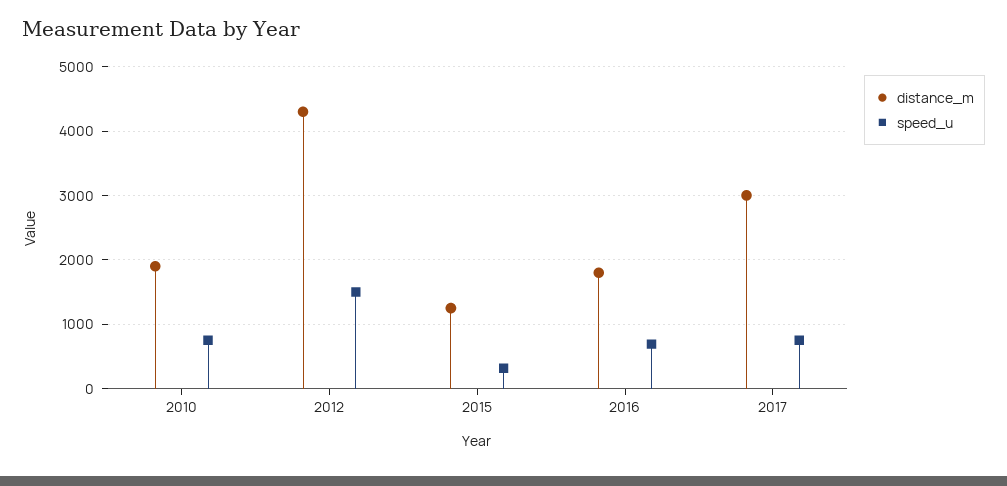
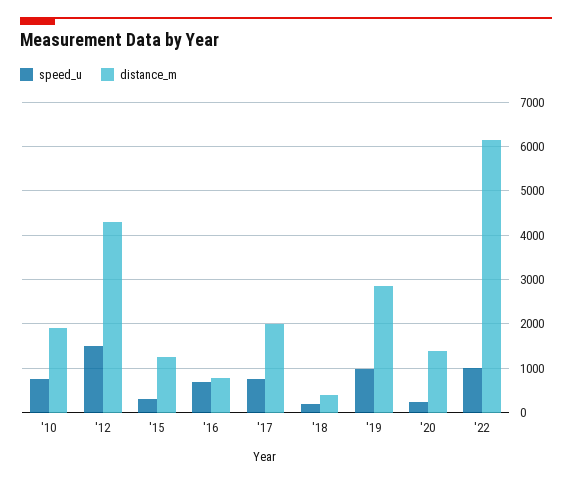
distance_m, 2016: 1800 -> 800
distance_m, 2017: 3000 -> 2000
speed_u, '18: none -> 200
distance_m, '18: none -> 400
speed_u, '19: none -> 1000
distance_m, '19: none -> 2800
speed_u, '20: none -> 200
distance_m, '20: none -> 1400
speed_u, '22: none -> 1000
distance_m, '22: none -> 6200

